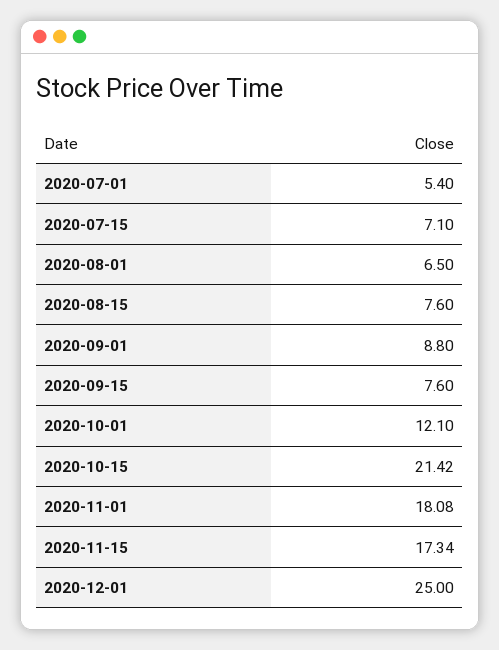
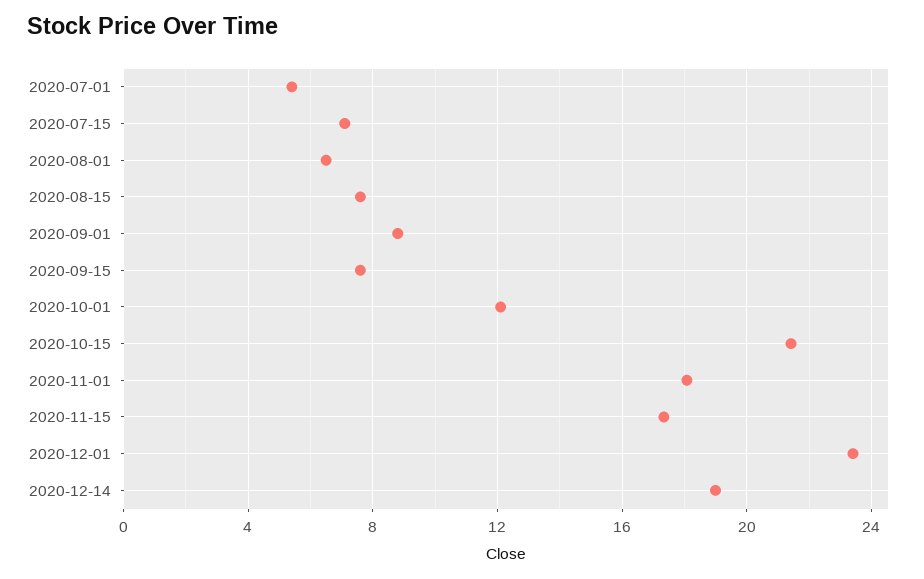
2020-12-01: 25 -> 23.5
2020-12-14: none -> 19

